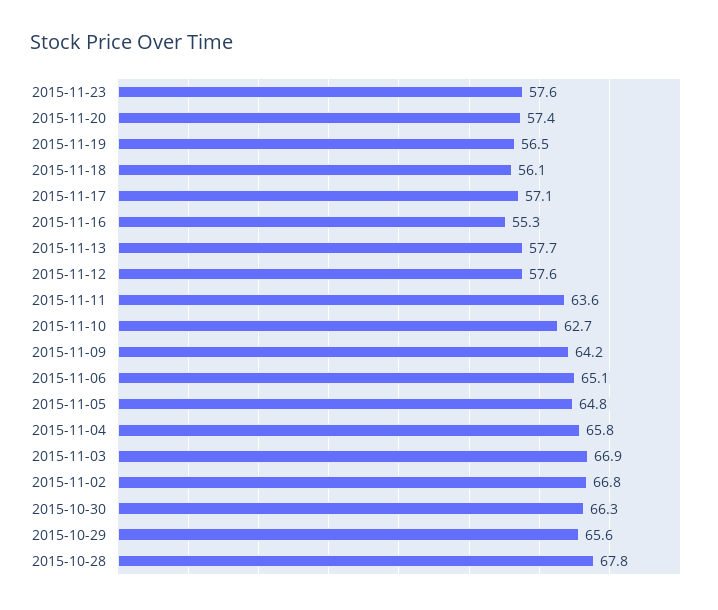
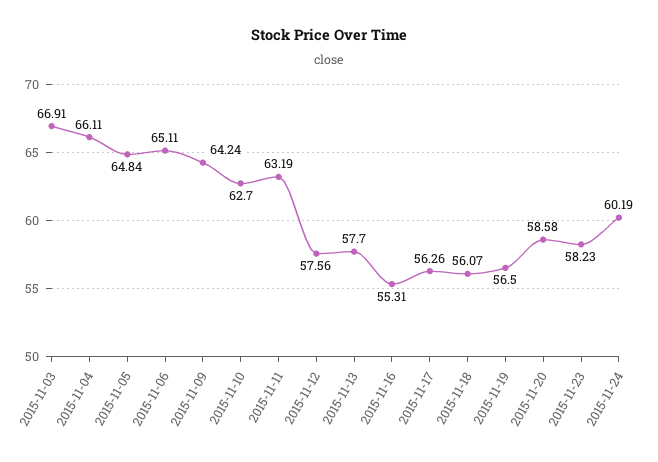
2015-11-23: 57.6 -> 58.23
2015-11-20: 57.4 -> 58.58
2015-11-17: 57.1 -> 56.26
2015-11-11: 63.6 -> 63.19
2015-11-04: 65.8 -> 66.11
2015-11-02: 66.8 -> none
2015-10-30: 66.3 -> none
2015-10-29: 65.6 -> none
2015-10-28: 67.8 -> none
2015-11-24: none -> 60.19

